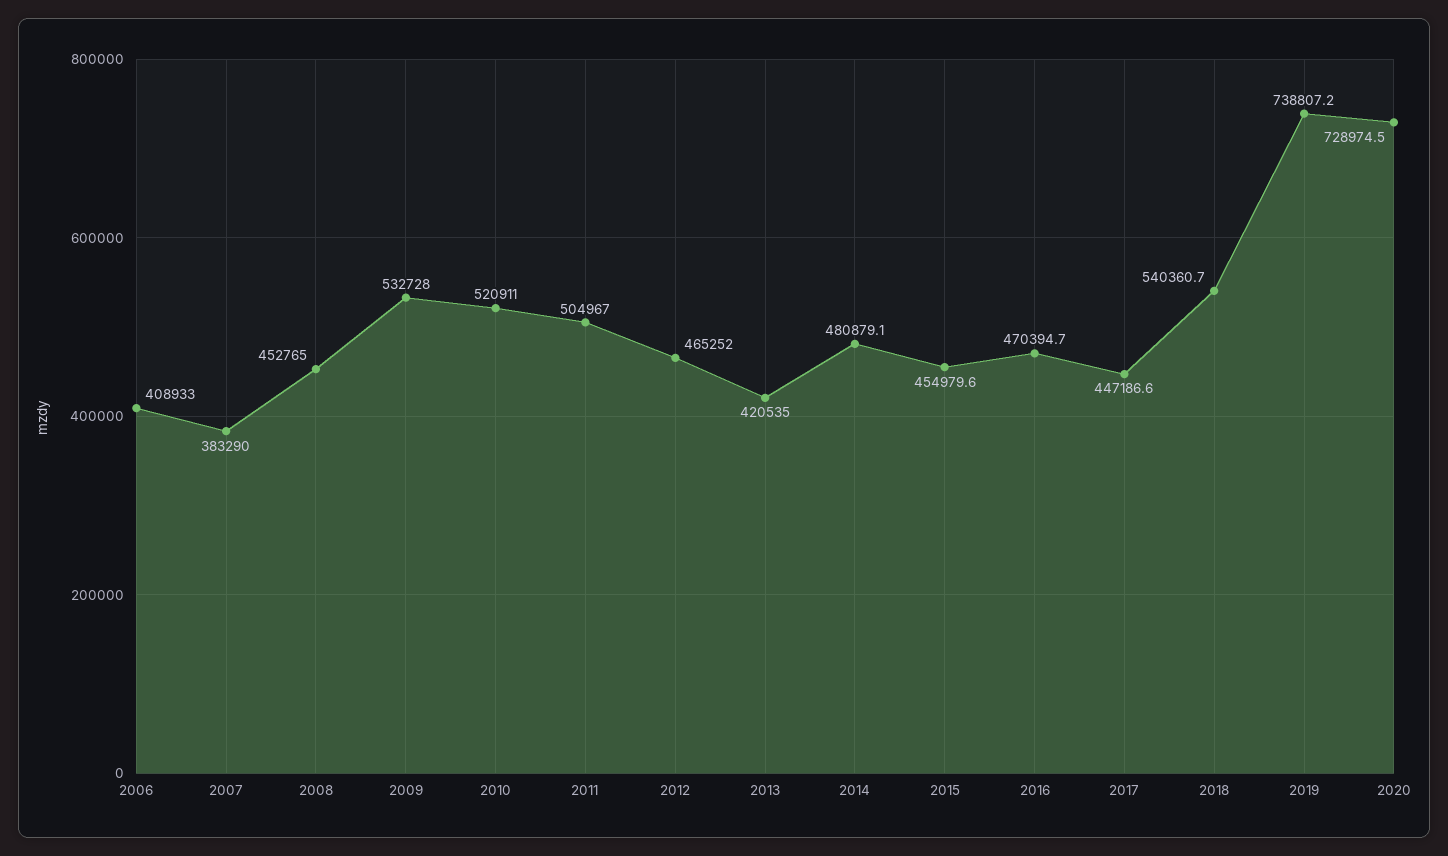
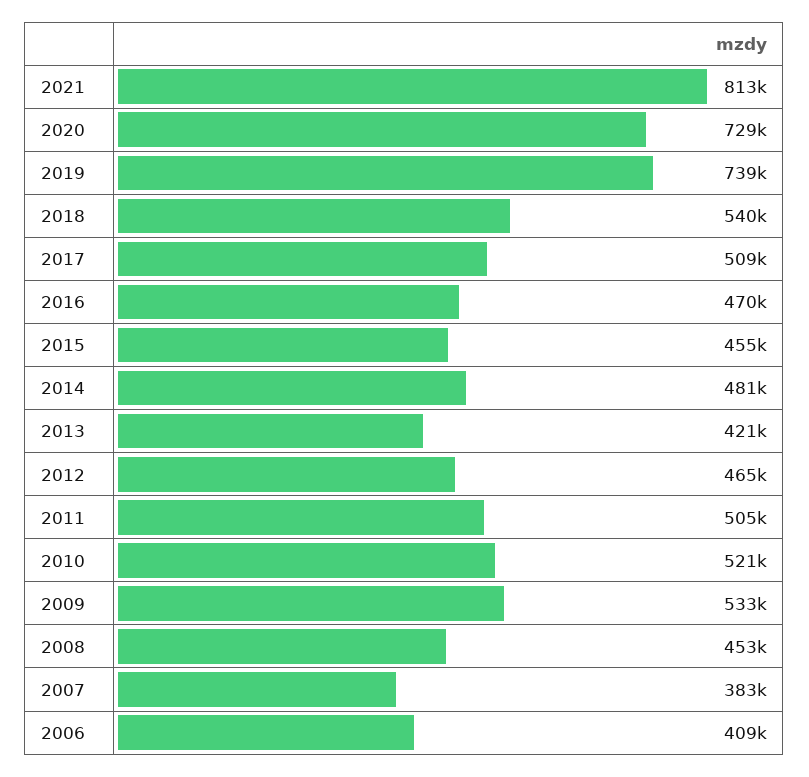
2017: 447186.6 -> 509000
2021: none -> 813000

